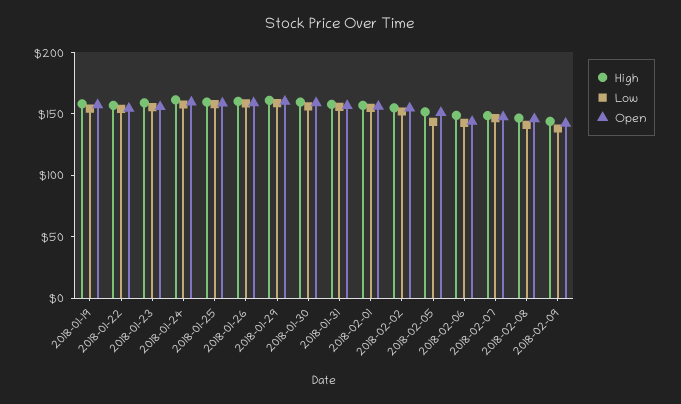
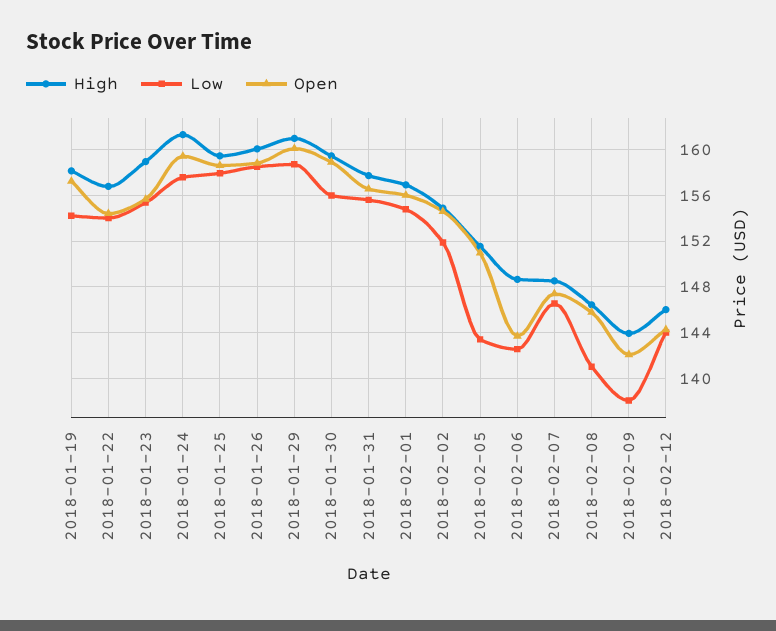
High, 2018-02-12: none -> 146
Low, 2018-02-12: none -> 144
Open, 2018-02-12: none -> 144

